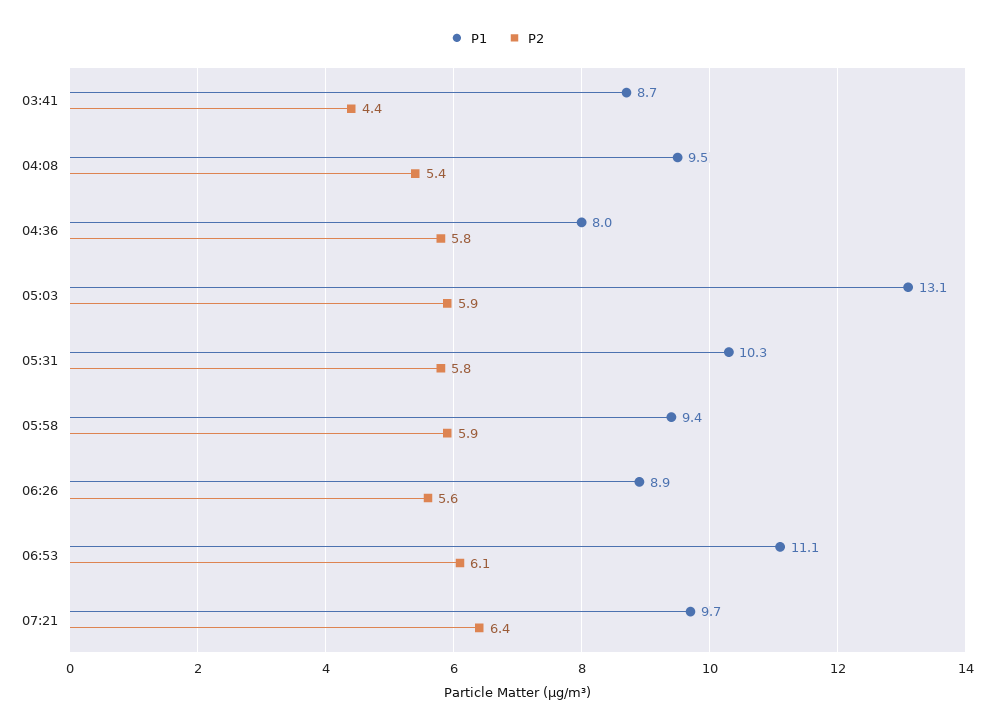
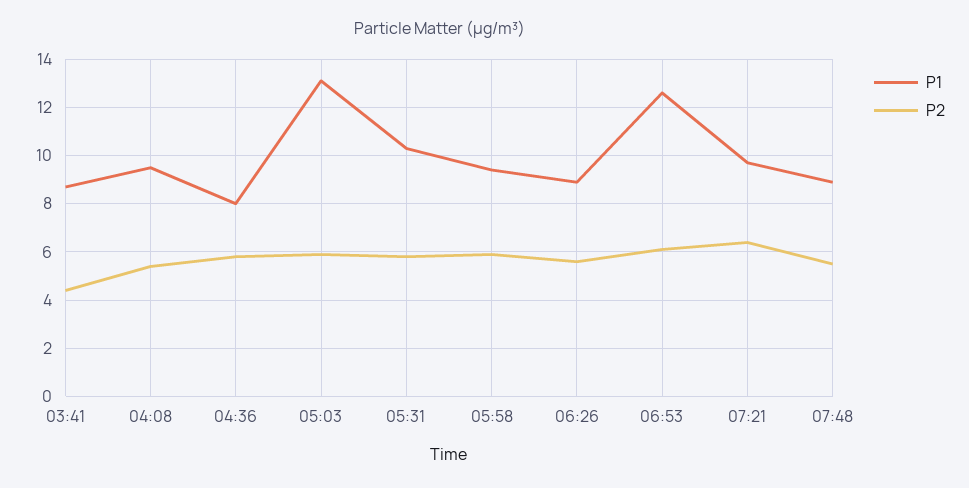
P1, 06:53: 11.1 -> 12.5
P1, 07:48: none -> 9
P2, 07:48: none -> 5.5

